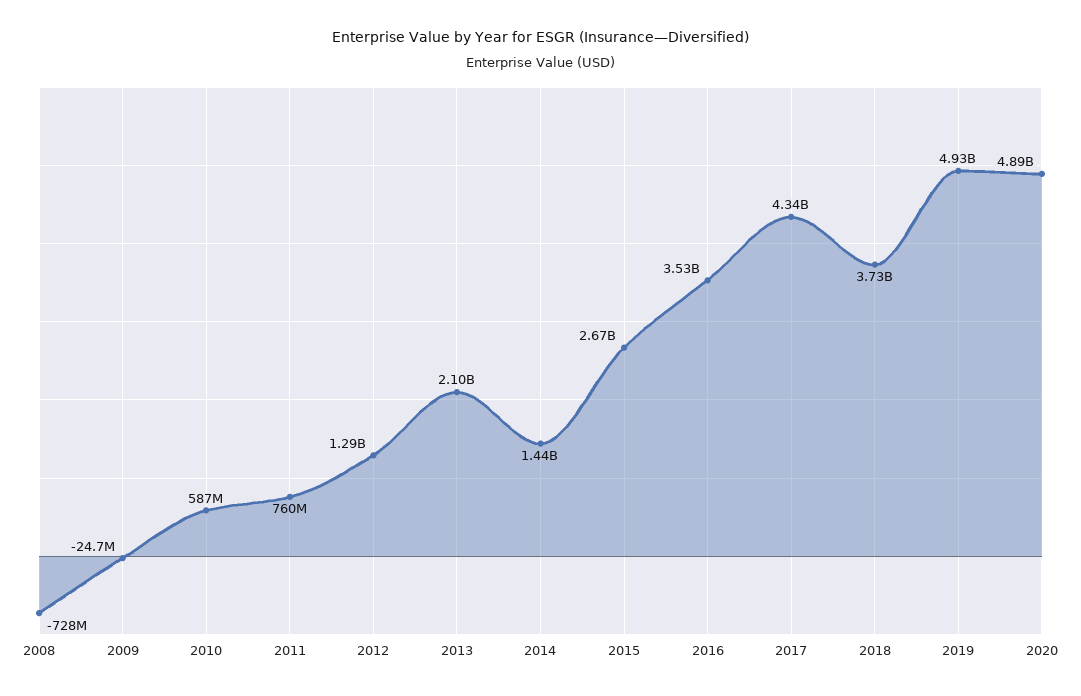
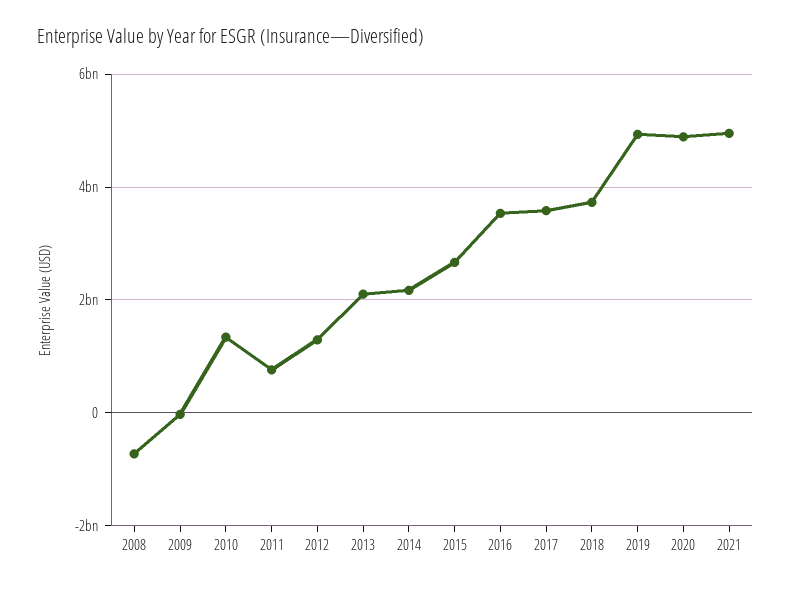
2010: 587000000 -> 1400000000
2014: 1440000000 -> 2200000000
2017: 4340000000 -> 3600000000
2021: none -> 5000000000

